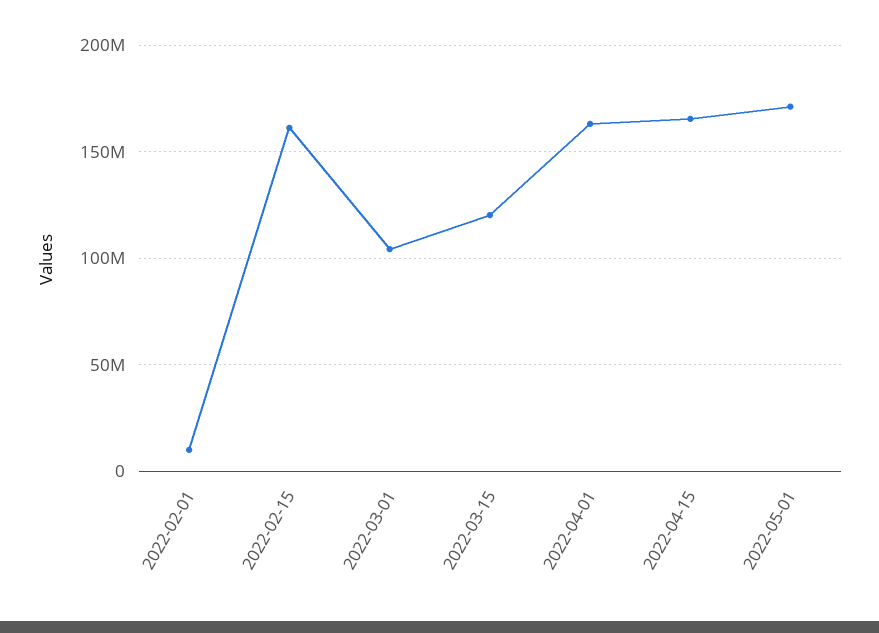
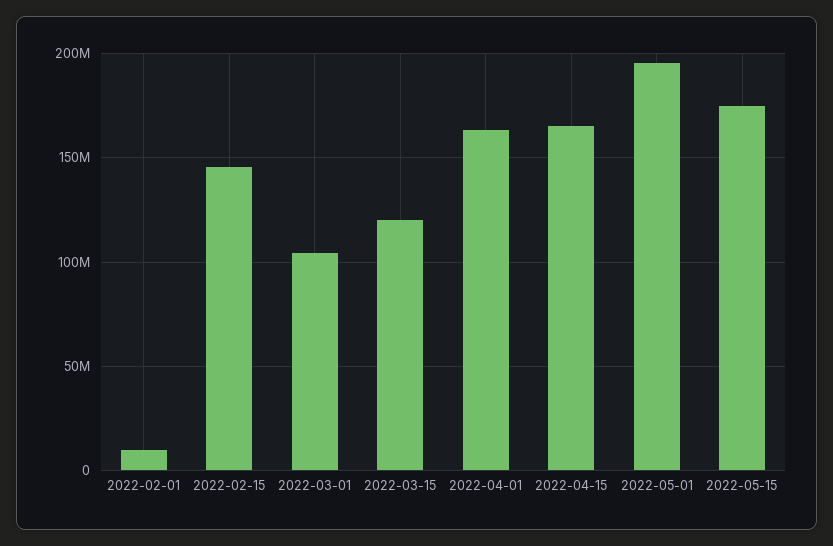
2022-02-15: 160000000 -> 145000000
2022-05-01: 170000000 -> 195000000
2022-05-15: none -> 175000000

